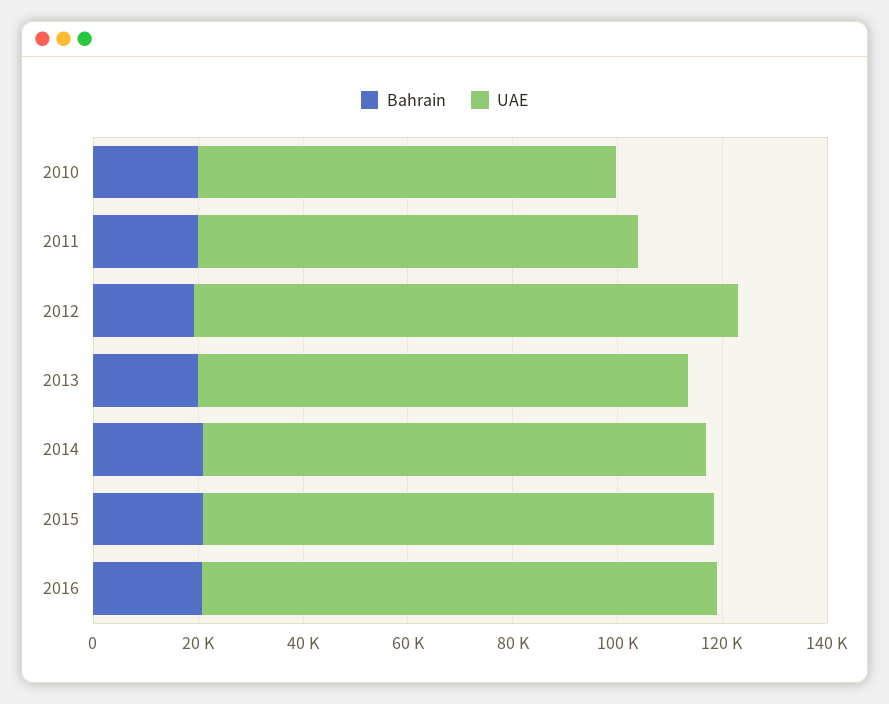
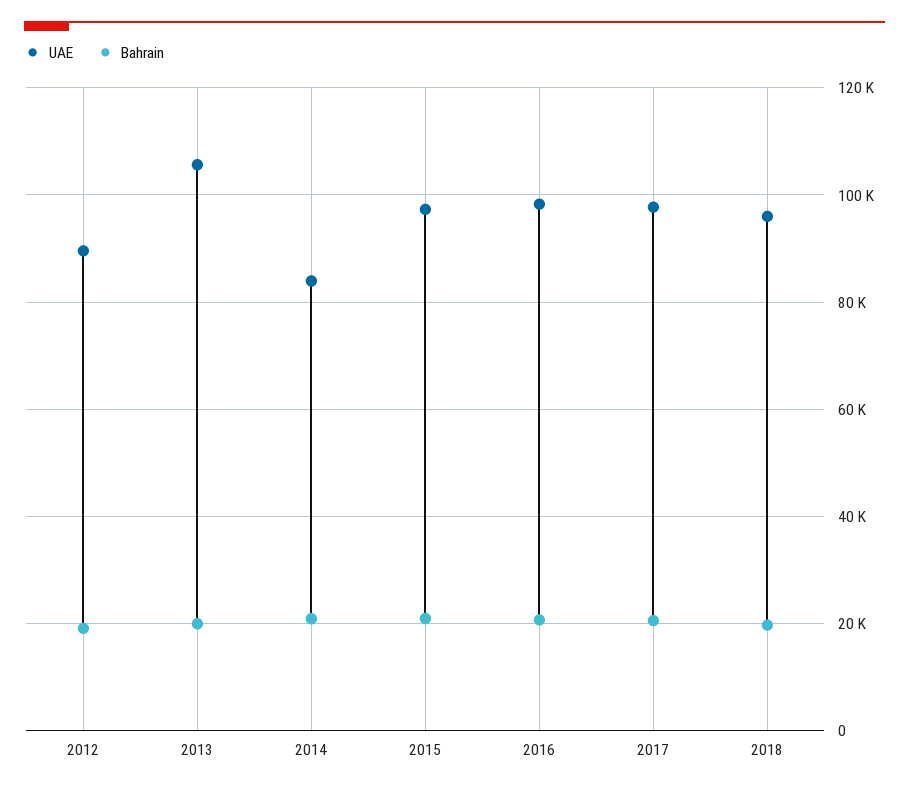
Bahrain, 2010: 20000 -> none
UAE, 2010: 80000 -> none
Bahrain, 2011: 20000 -> none
UAE, 2011: 85000 -> none
UAE, 2012: 105000 -> 90000
UAE, 2013: 95000 -> 106000
UAE, 2014: 95000 -> 84000
UAE, 2017: none -> 98000
Bahrain, 2017: none -> 20000
UAE, 2018: none -> 96000
Bahrain, 2018: none -> 20000

